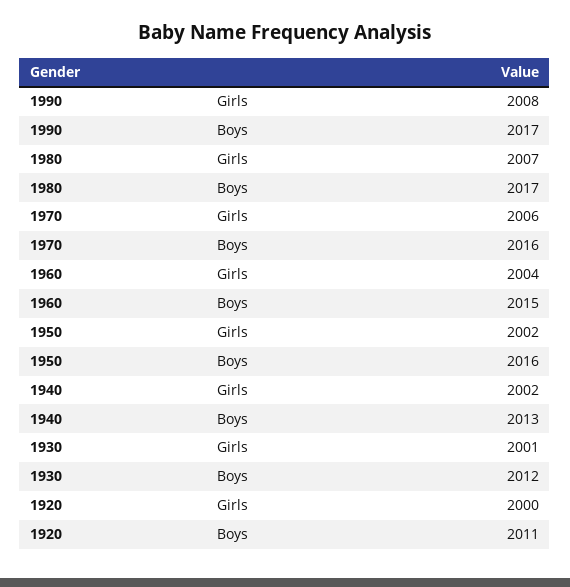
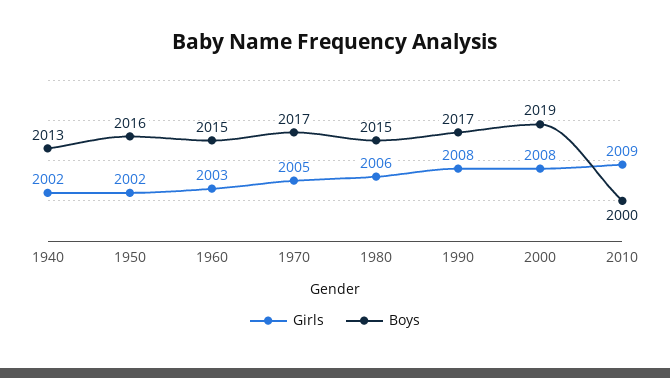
Girls, 1980: 2007 -> 2006
Boys, 1980: 2017 -> 2015
Girls, 1970: 2006 -> 2005
Boys, 1970: 2016 -> 2017
Girls, 1960: 2004 -> 2003
Girls, 1930: 2001 -> none
Boys, 1930: 2012 -> none
Girls, 1920: 2000 -> none
Boys, 1920: 2011 -> none
Girls, 2000: none -> 2008
Boys, 2000: none -> 2019
Girls, 2010: none -> 2009
Boys, 2010: none -> 2000

